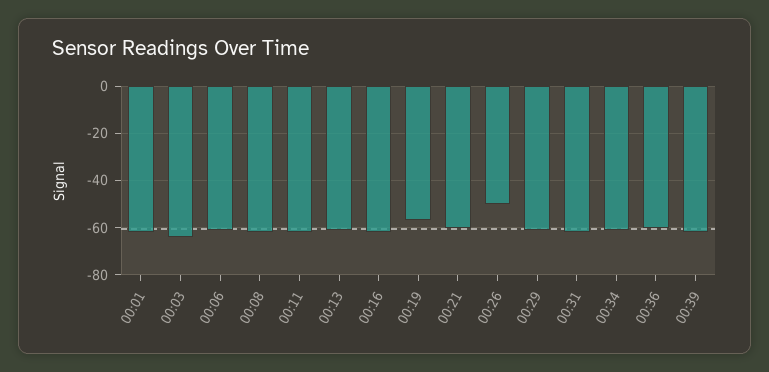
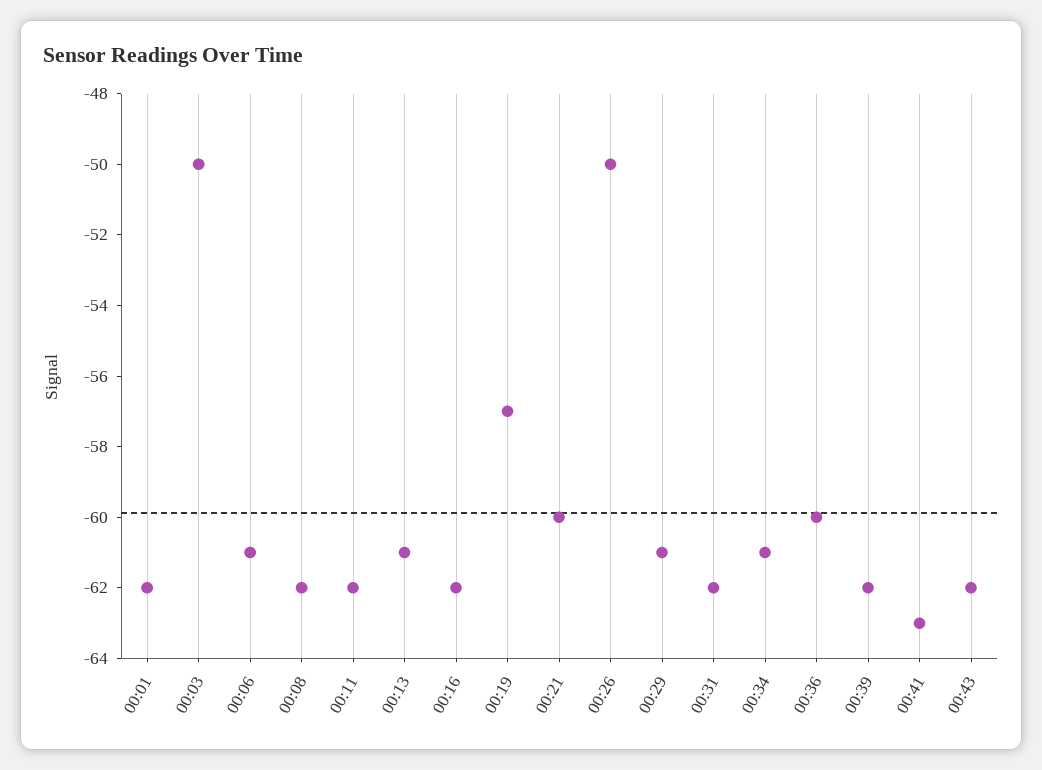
00:03: -65 -> -50
00:41: none -> -63
00:43: none -> -62

